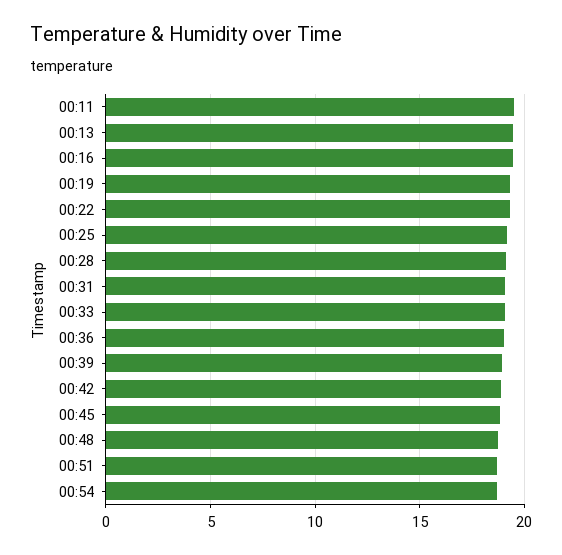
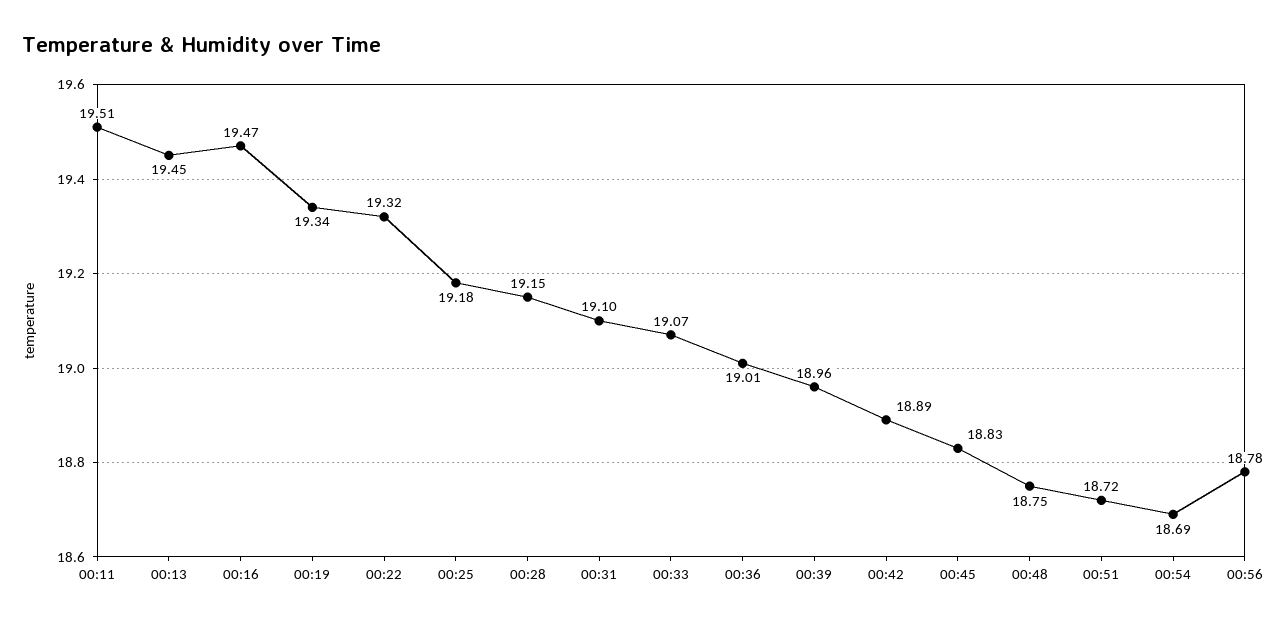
00:56: none -> 18.78

